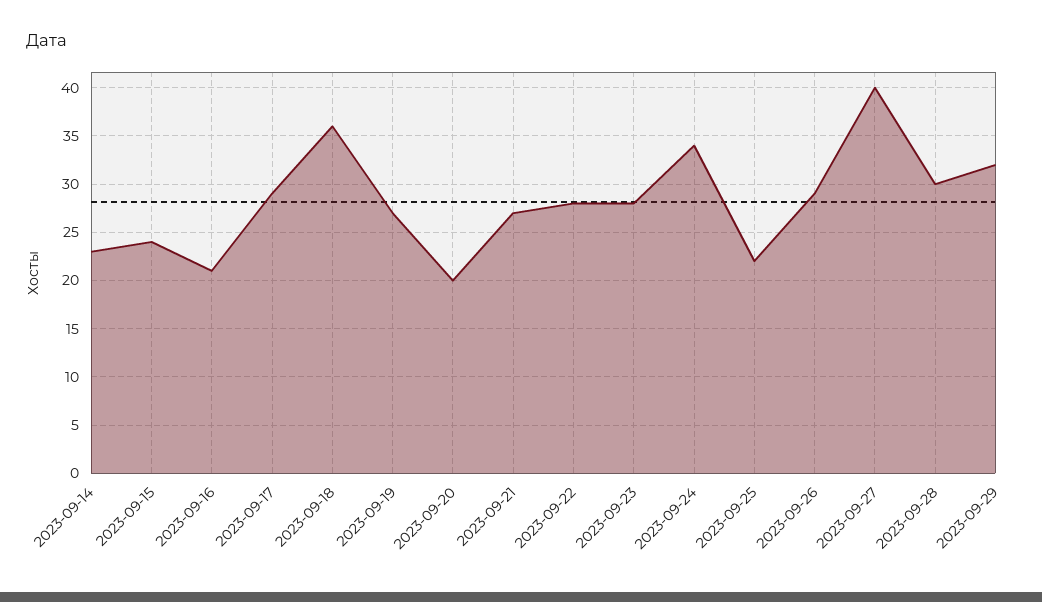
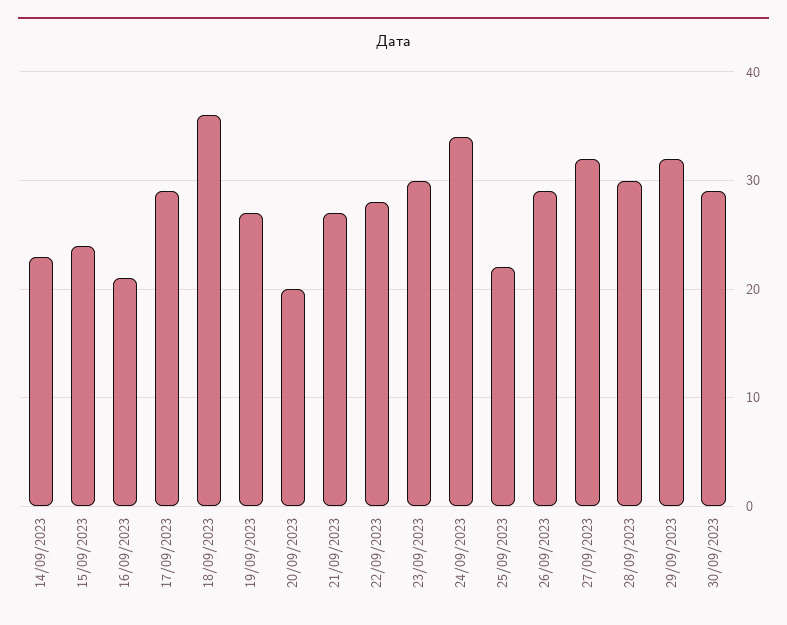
2023-09-23: 28 -> 30
2023-09-27: 40 -> 32
30/09/2023: none -> 29

